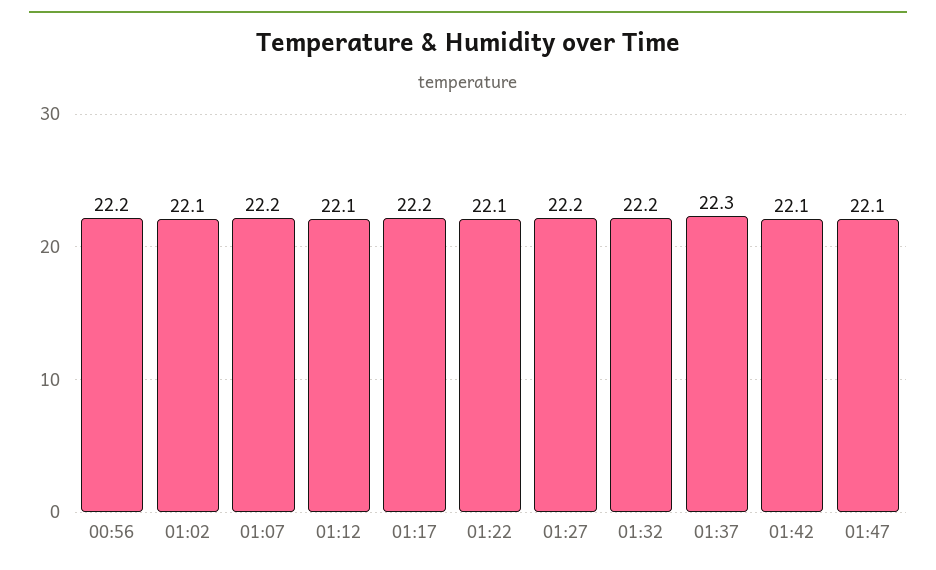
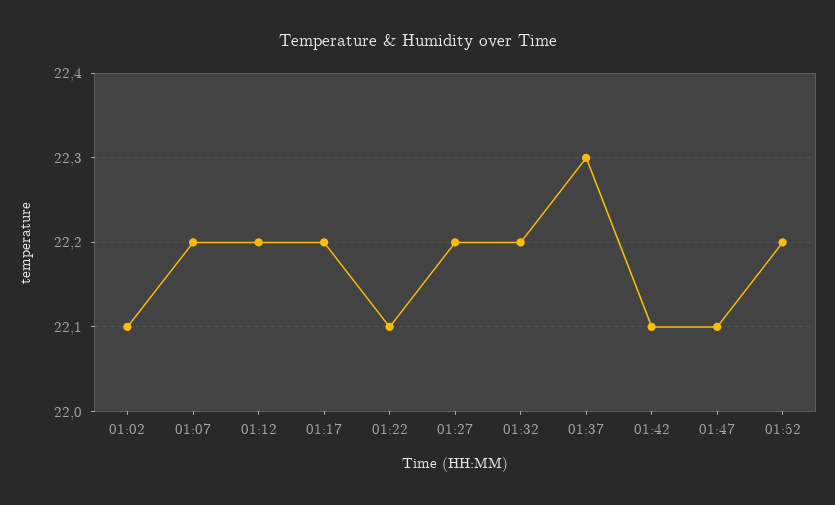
00:56: 22.2 -> none
01:12: 22.1 -> 22.2
01:52: none -> 22.2

